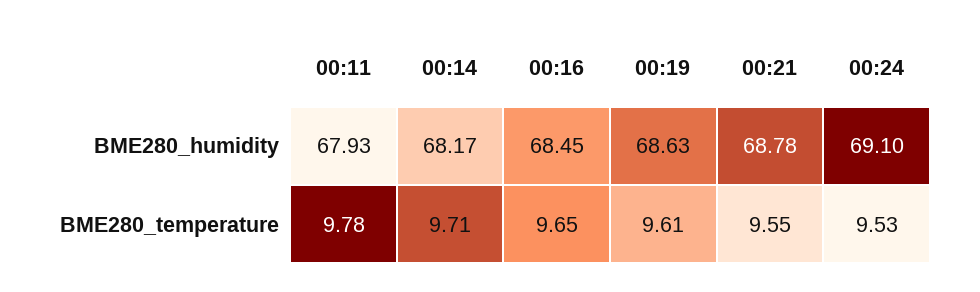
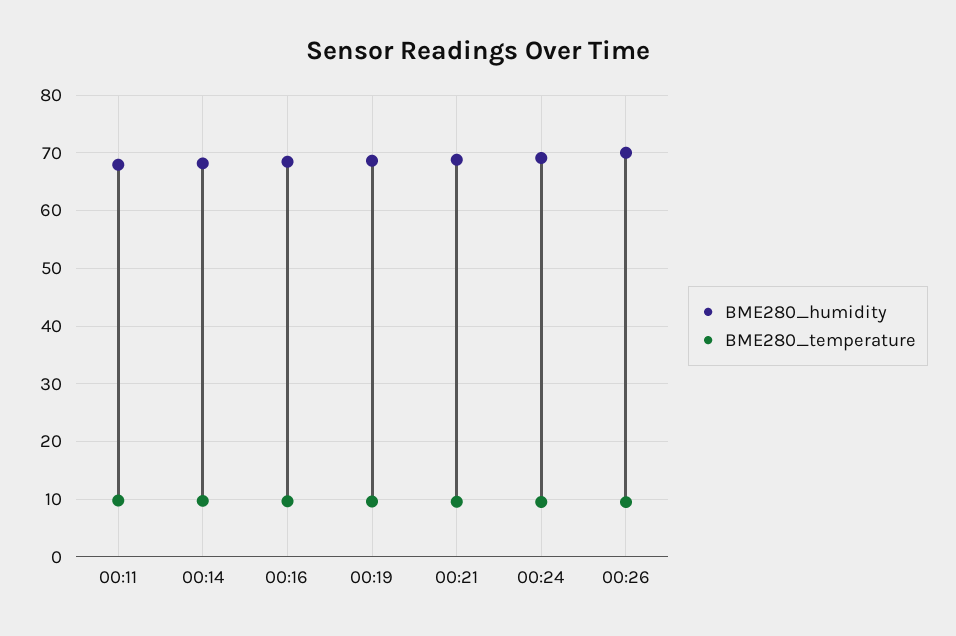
BME280_humidity, 00:26: none -> 70
BME280_temperature, 00:26: none -> 10

